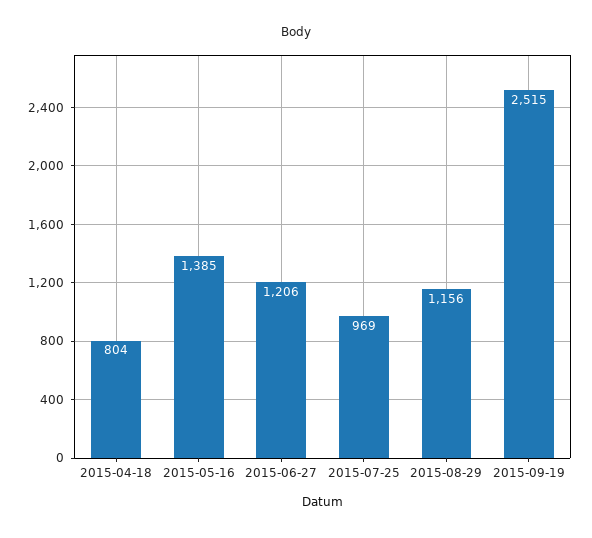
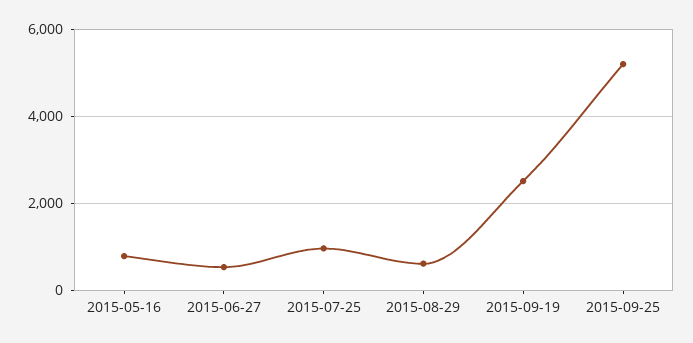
2015-04-18: 804 -> none
2015-05-16: 1385 -> 800
2015-06-27: 1206 -> 600
2015-08-29: 1156 -> 600
2015-09-25: none -> 5200

